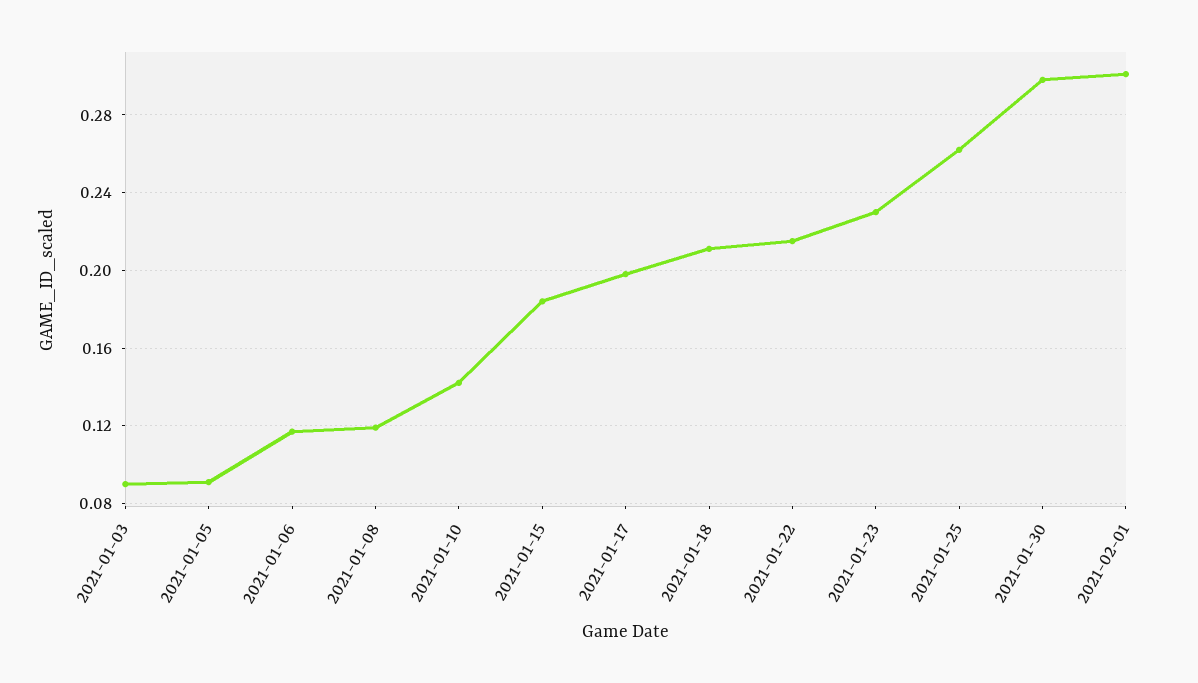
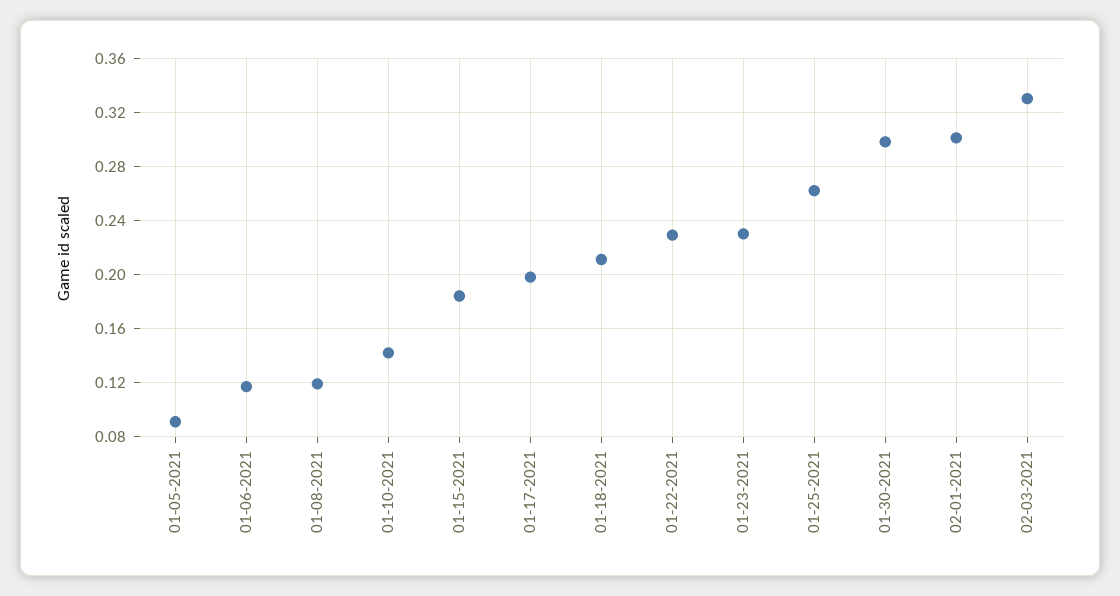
2021-01-03: 0.09 -> none
2021-01-22: 0.215 -> 0.23
02-03-2021: none -> 0.33

